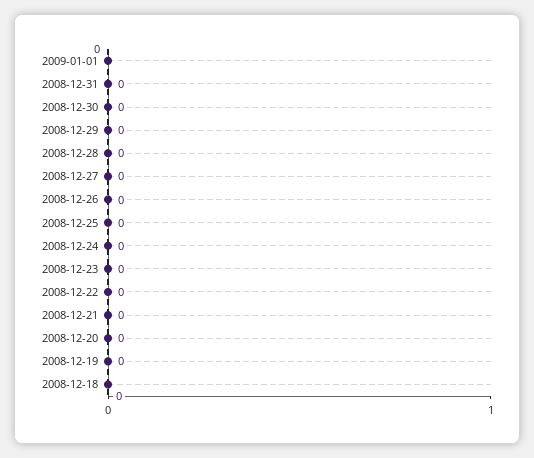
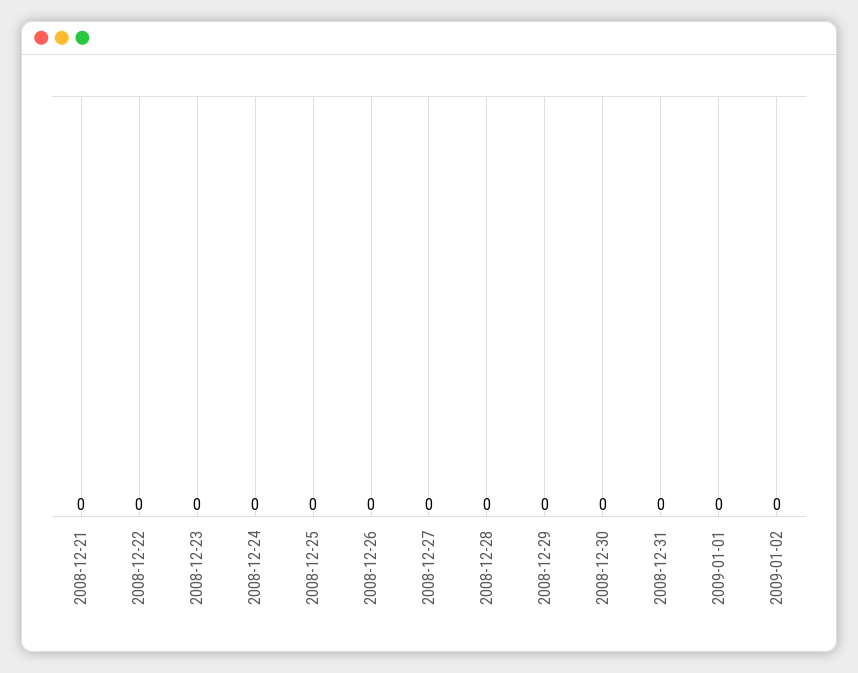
2008-12-20: 0 -> none
2008-12-19: 0 -> none
2008-12-18: 0 -> none
2009-01-02: none -> 0

